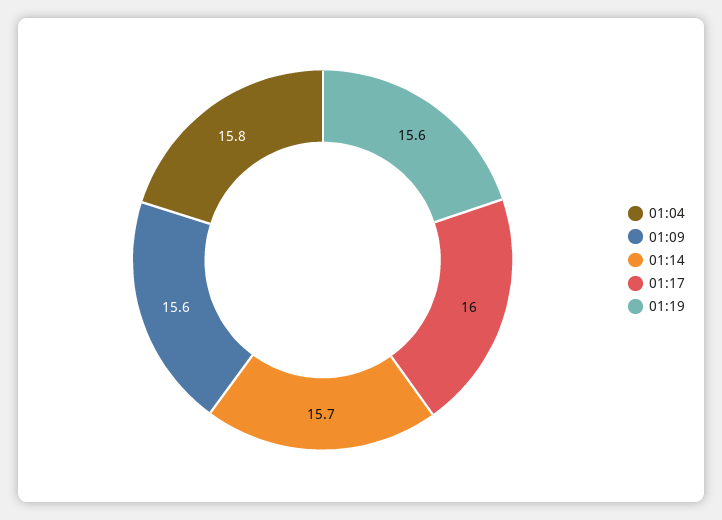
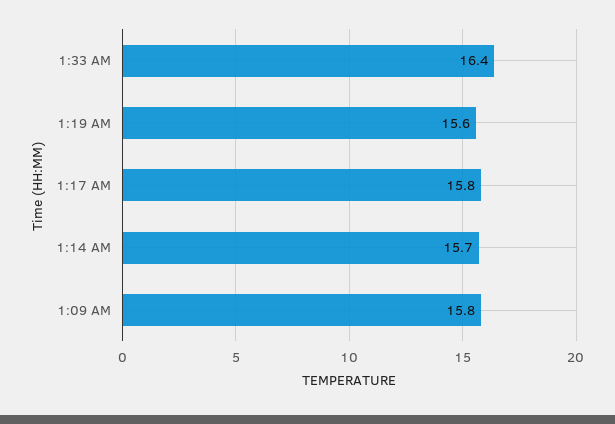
01:04: 15.8 -> none
01:09: 15.6 -> 15.8
01:17: 16 -> 15.8
1:33 AM: none -> 16.4

